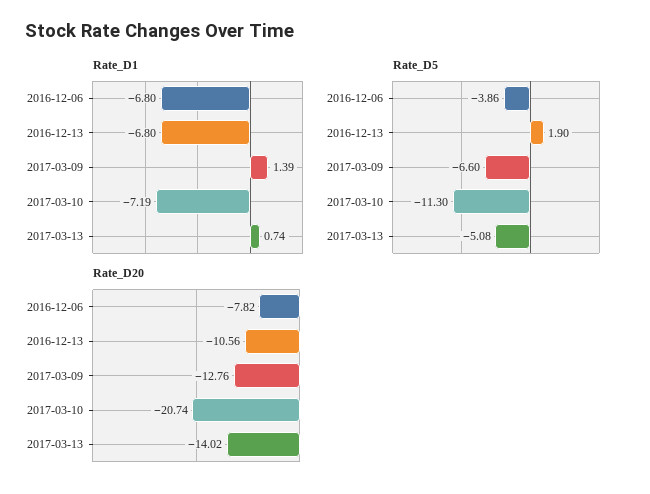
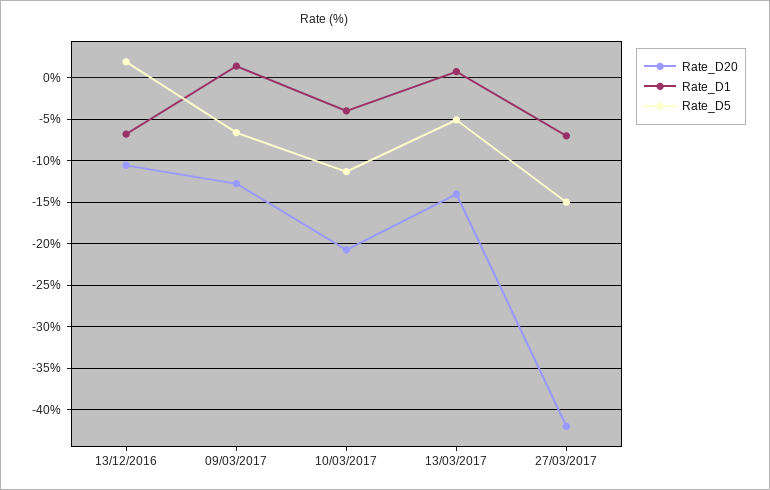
Rate_D1, 2016-12-06: -6.8 -> none
Rate_D1, 2017-03-10: -7.19 -> -4
Rate_D5, 2016-12-06: -3.86 -> none
Rate_D20, 2016-12-06: -7.82 -> none
Rate_D20, 27/03/2017: none -> -42
Rate_D1, 27/03/2017: none -> -7
Rate_D5, 27/03/2017: none -> -15

